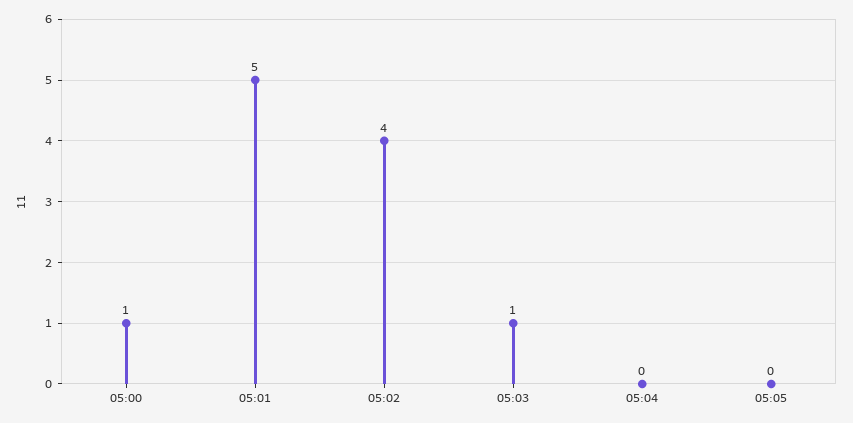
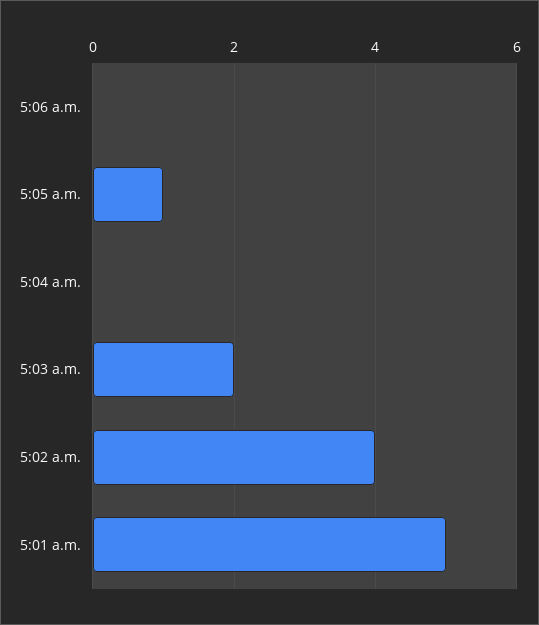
05:00: 1 -> none
05:03: 1 -> 2
05:05: 0 -> 1
5:06 a.m.: none -> 0

